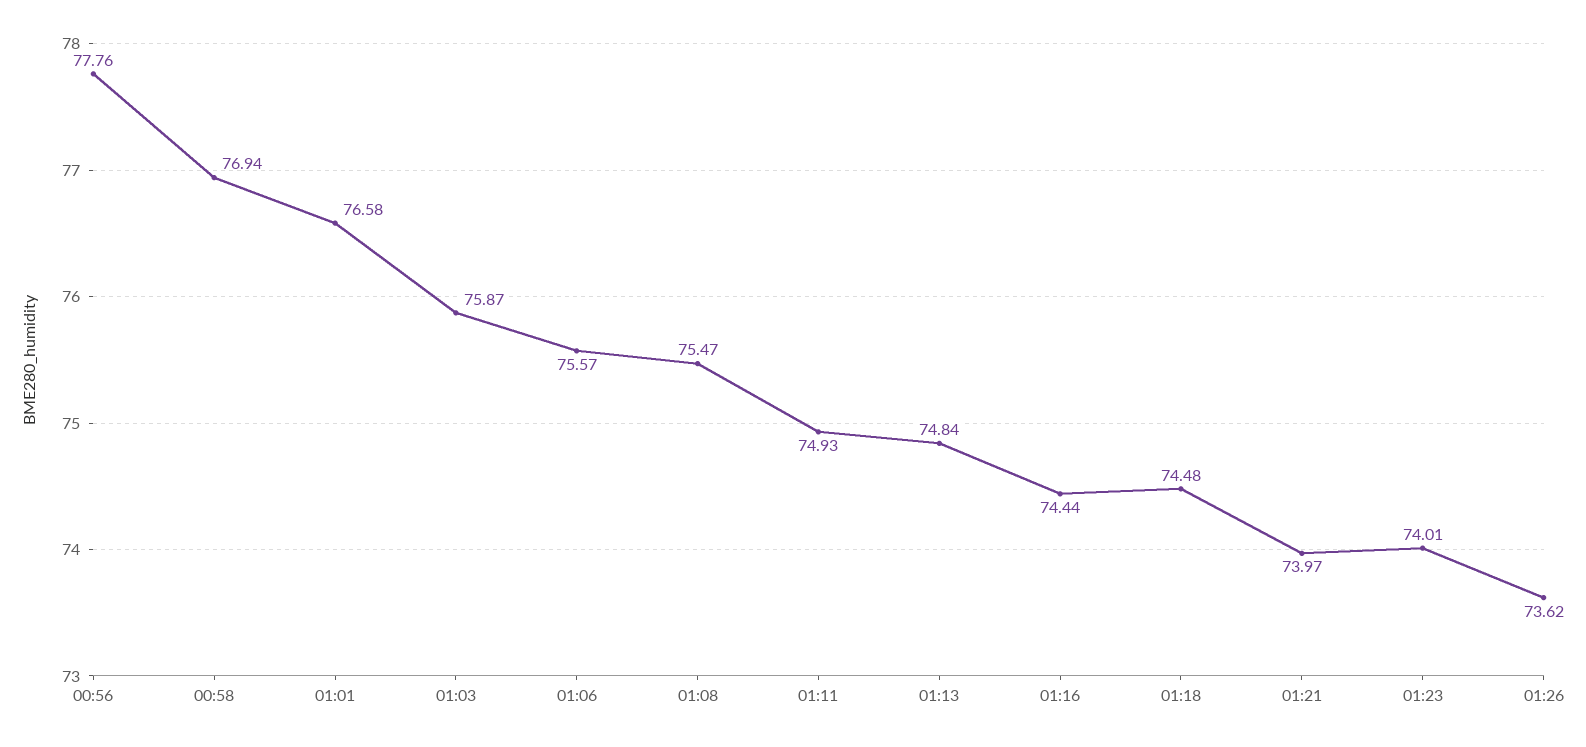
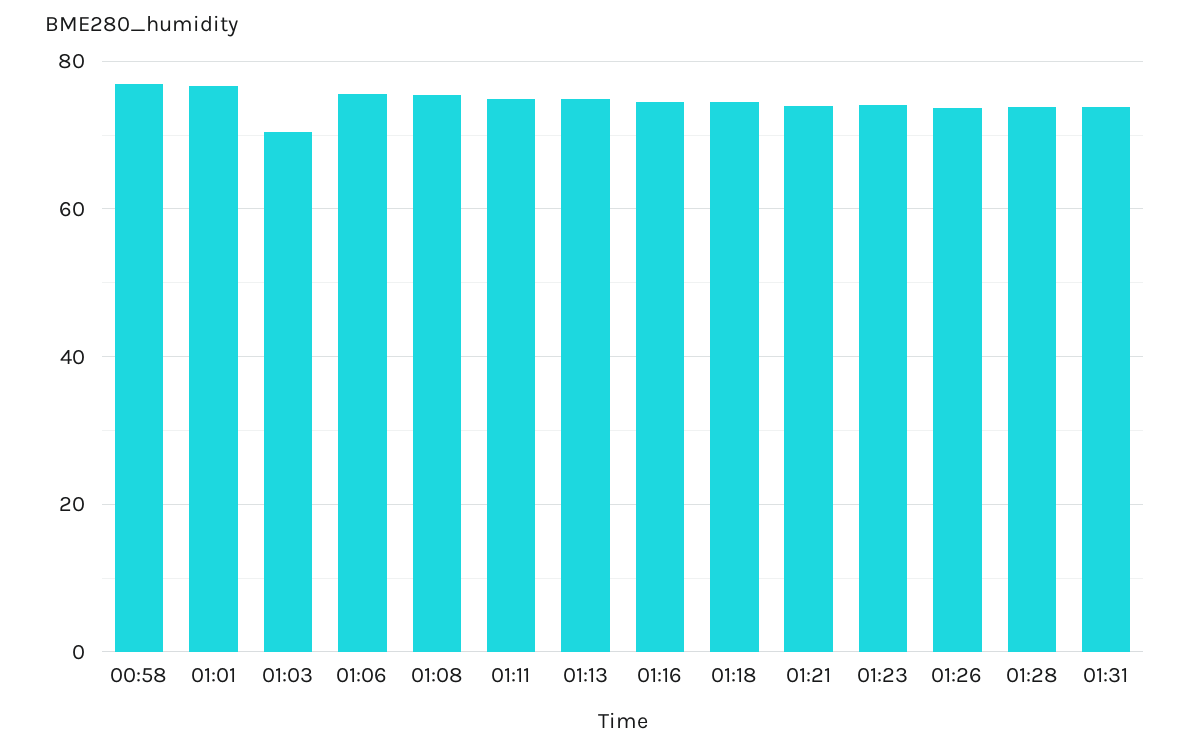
00:56: 77.76 -> none
01:03: 75.87 -> 70
01:28: none -> 74
01:31: none -> 74

